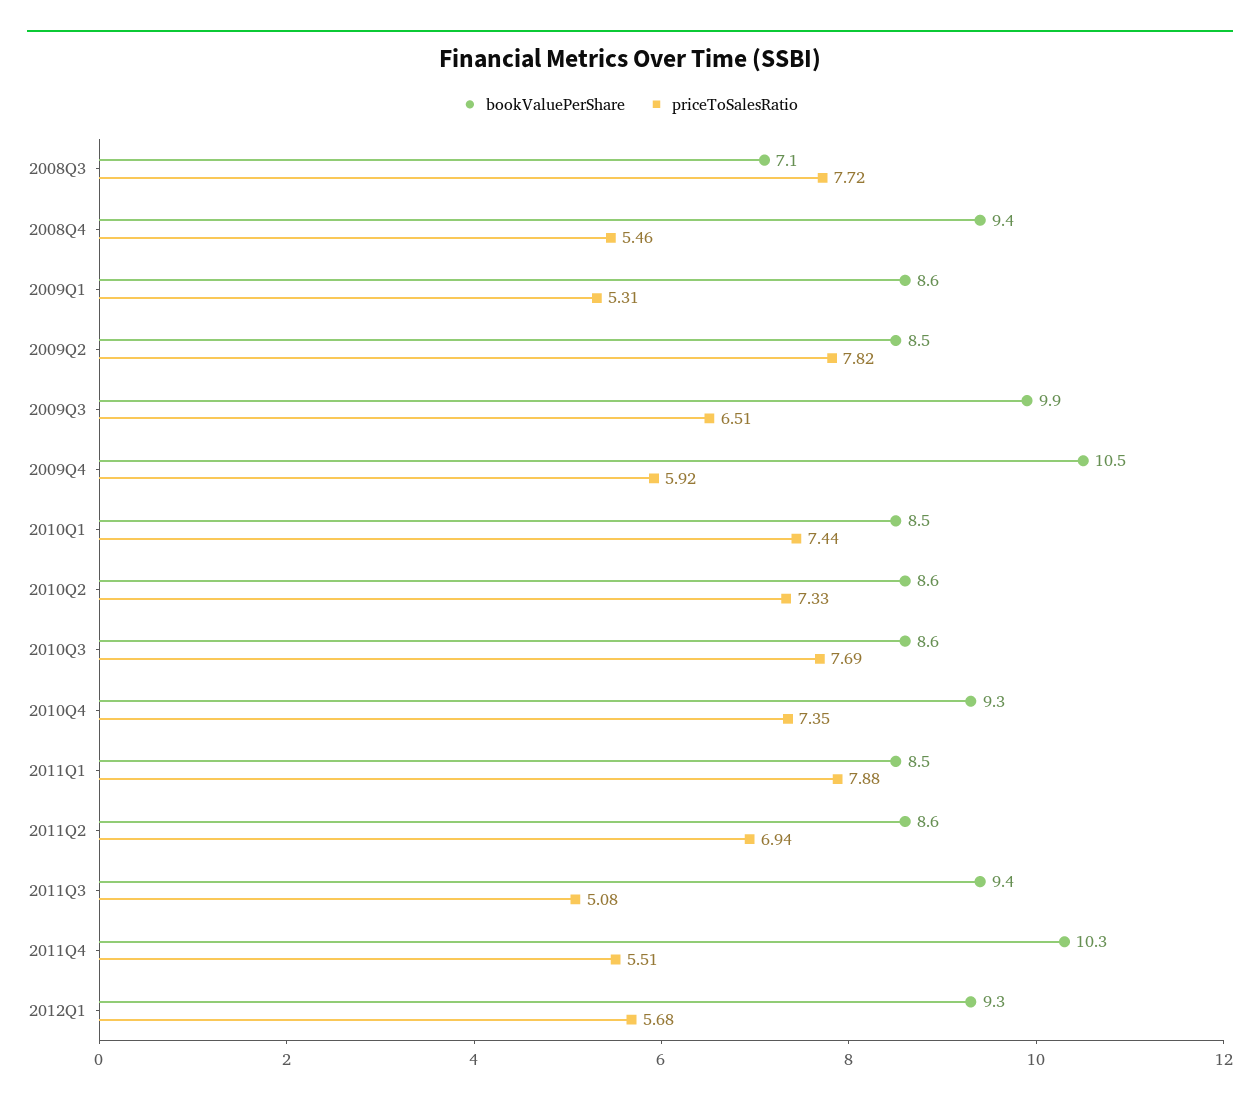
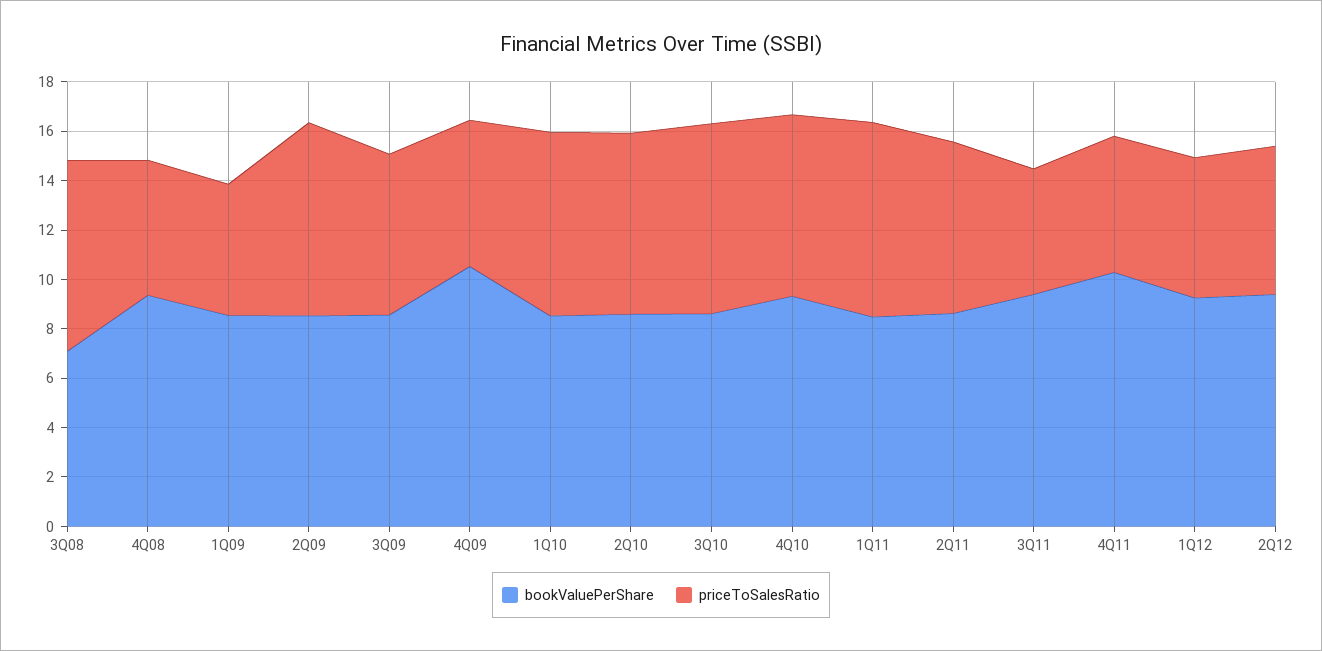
bookValuePerShare, 2009Q3: 9.9 -> 8.5
bookValuePerShare, 2Q12: none -> 9.5
priceToSalesRatio, 2Q12: none -> 6

